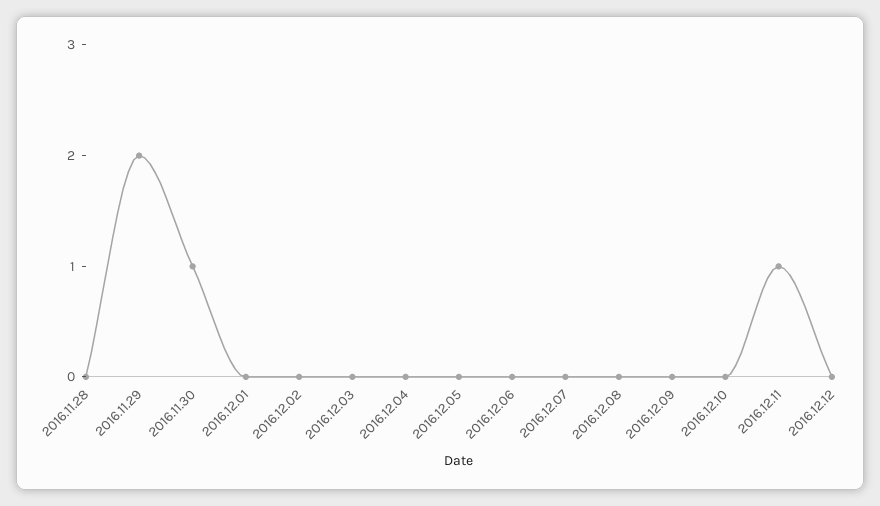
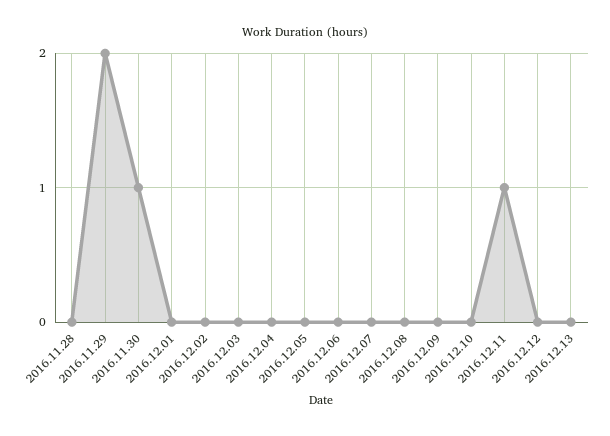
2016.12.13: none -> 0

